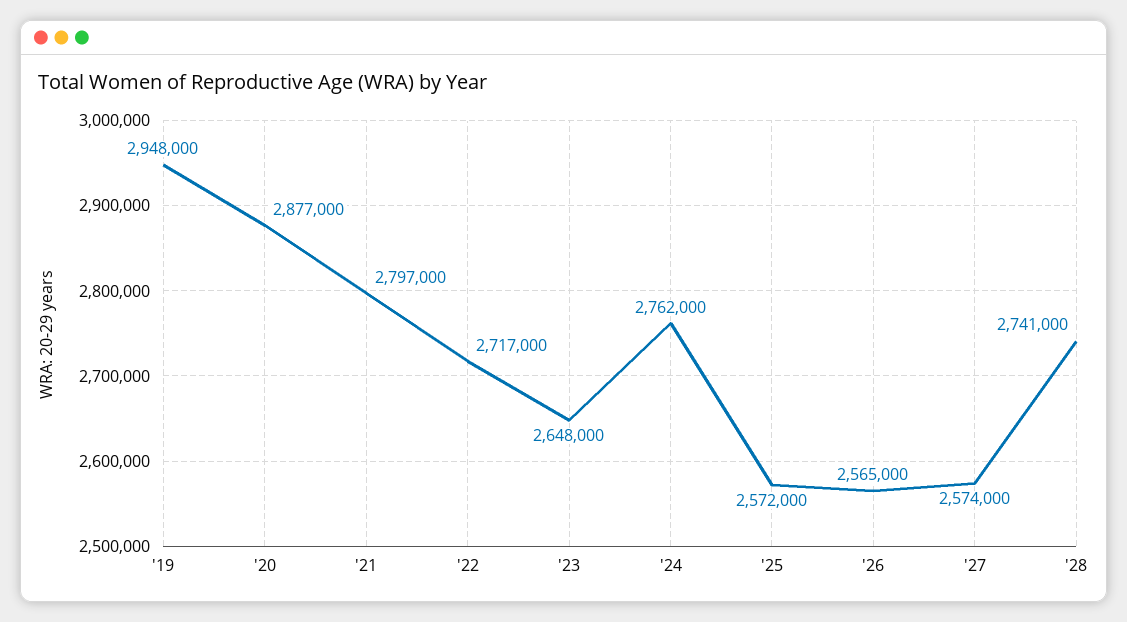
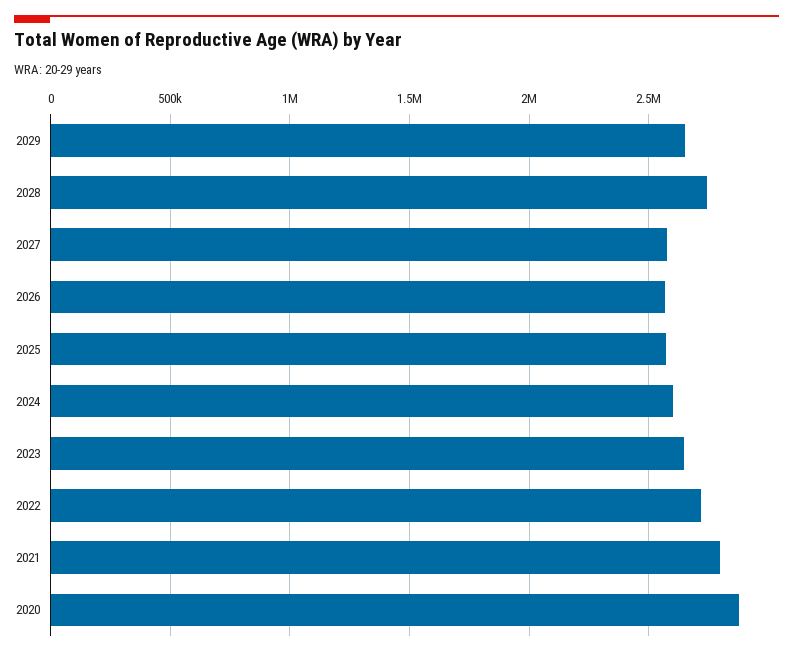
'19: 2948000 -> none
'24: 2762000 -> 2600000
2029: none -> 2650000

